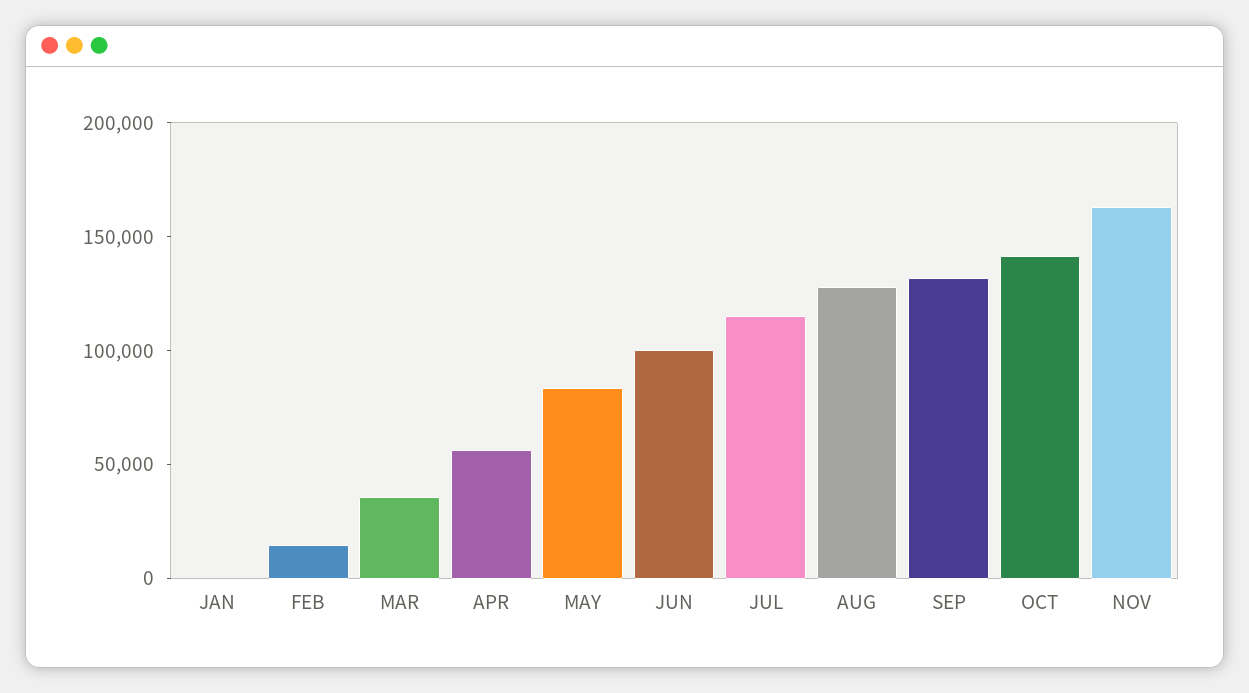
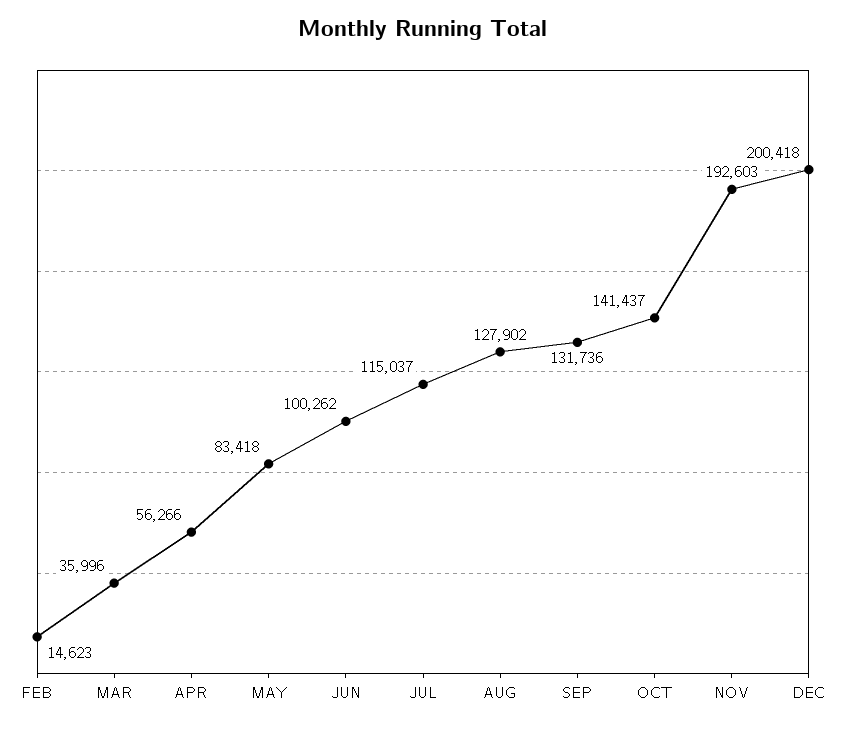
JAN: 0 -> none
NOV: 160000 -> 192603
DEC: none -> 200418

